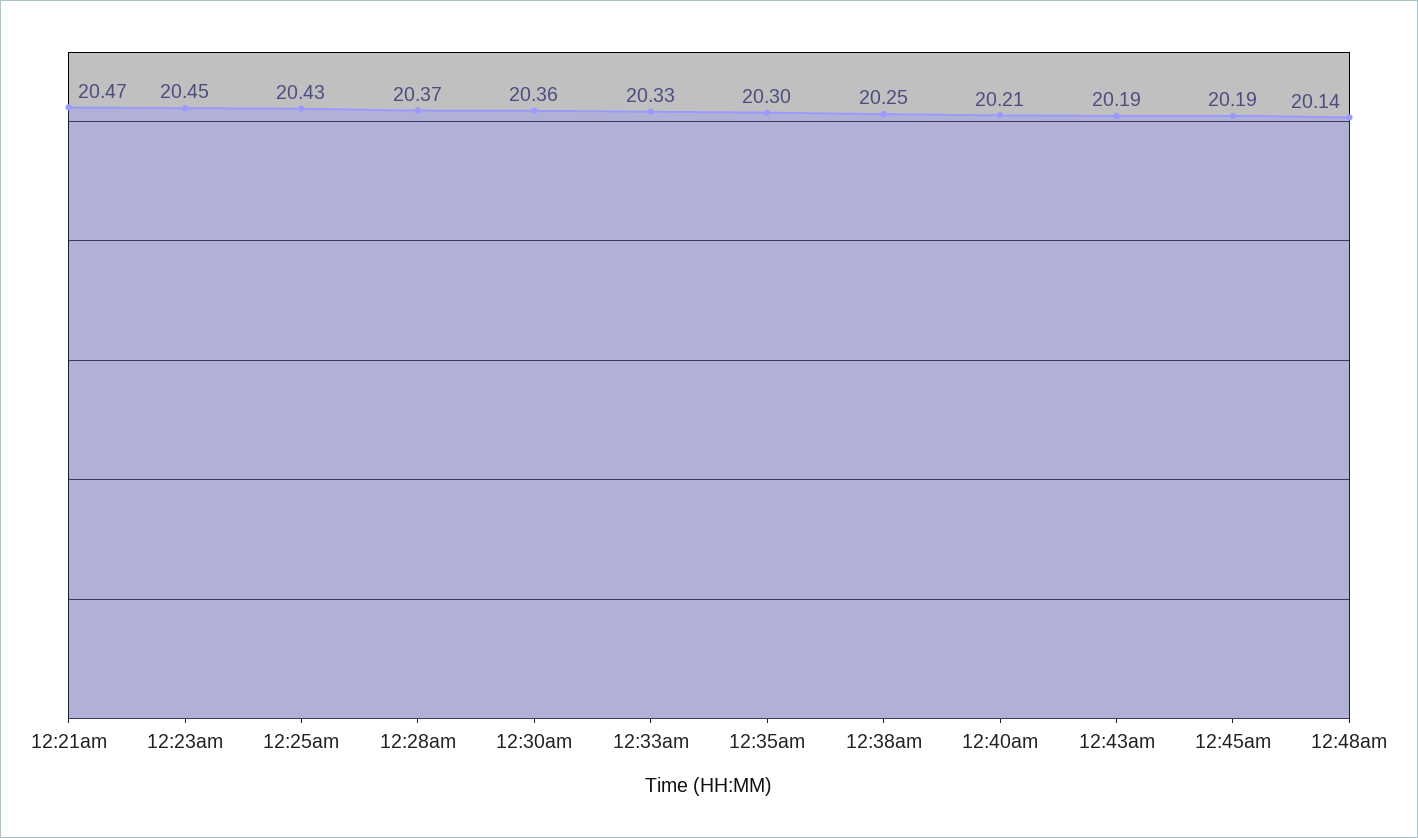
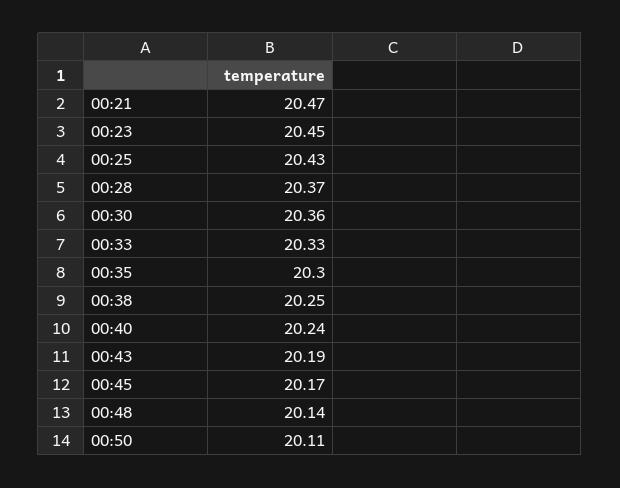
12:40am: 20.21 -> 20.24
12:45am: 20.19 -> 20.17
00:50: none -> 20.11

